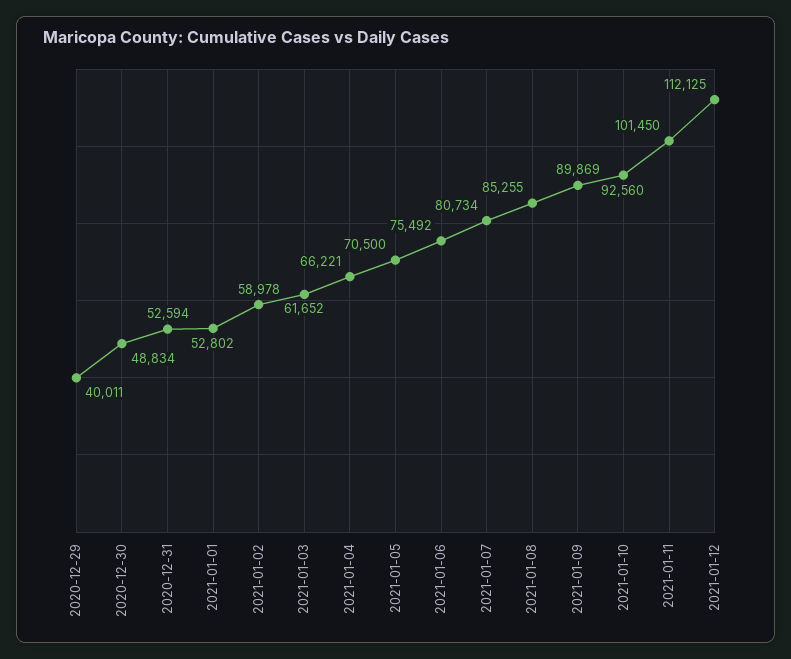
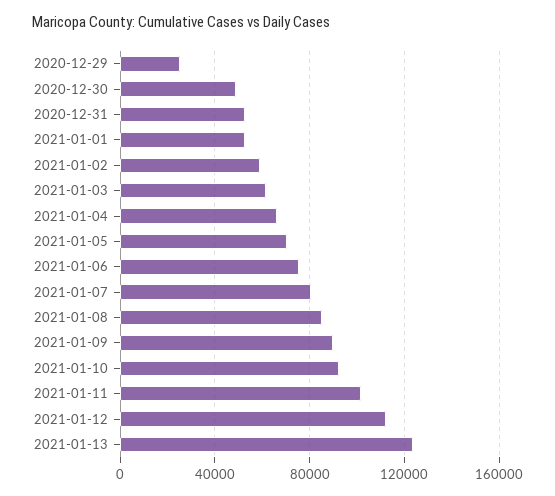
2020-12-29: 40011 -> 25000
2021-01-13: none -> 125000

